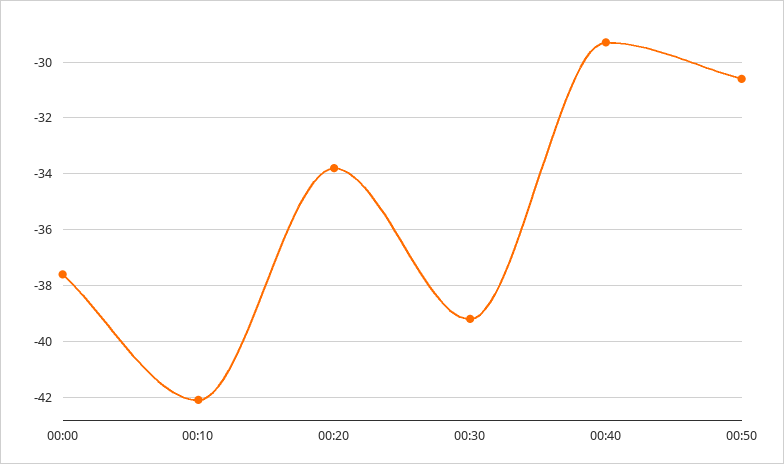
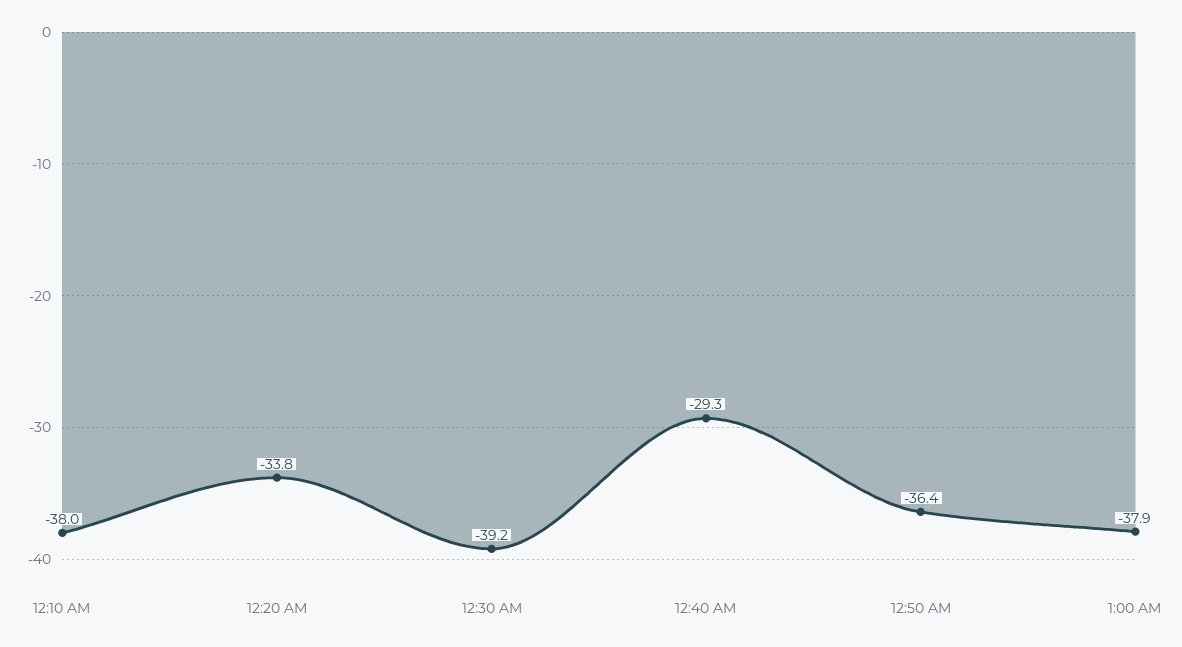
00:00: -37.5 -> none
00:10: -42 -> -38
00:50: -30.5 -> -36.4
1:00 AM: none -> -37.9

